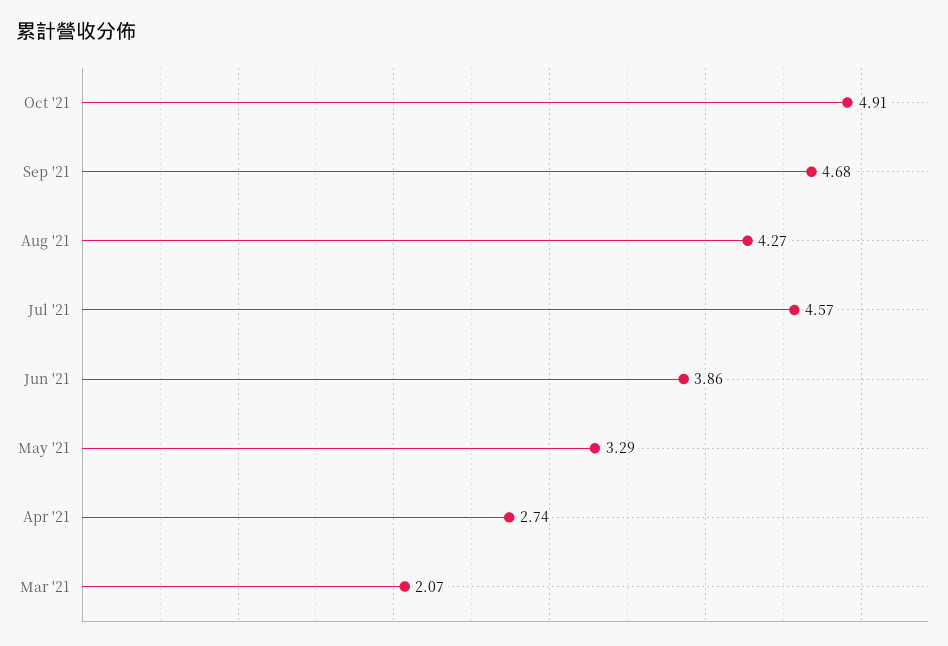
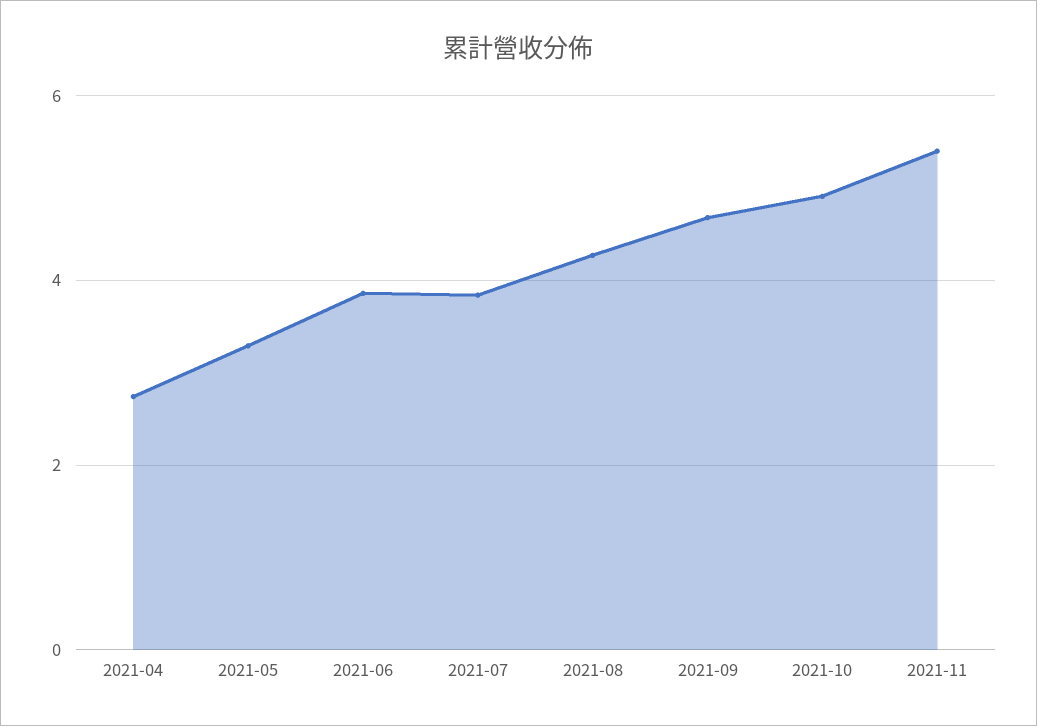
Jul '21: 4.57 -> 3.8
Mar '21: 2.07 -> none
2021-11: none -> 5.4

